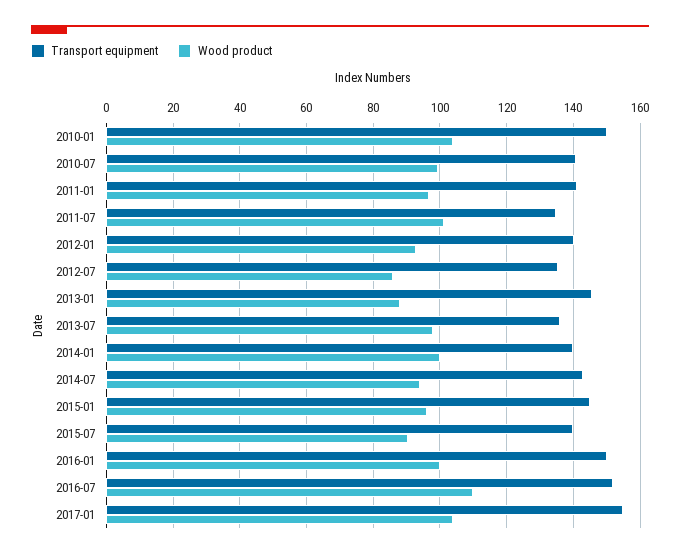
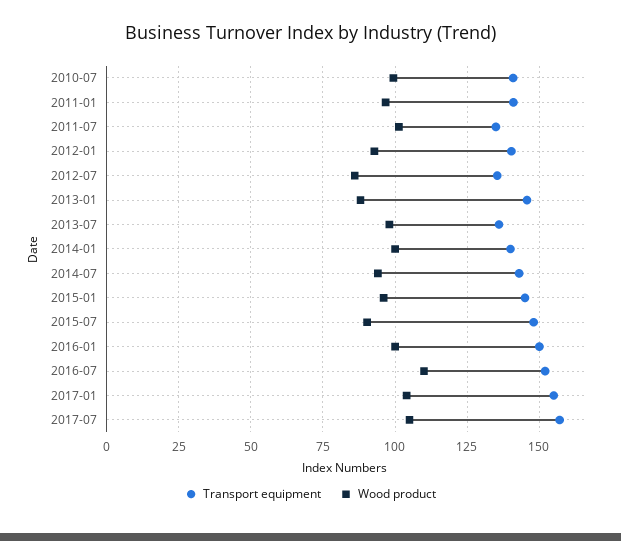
Transport equipment, 2010-01: 150 -> none
Wood product, 2010-01: 104 -> none
Transport equipment, 2015-07: 140 -> 147.5
Transport equipment, 2017-07: none -> 157.5
Wood product, 2017-07: none -> 105

